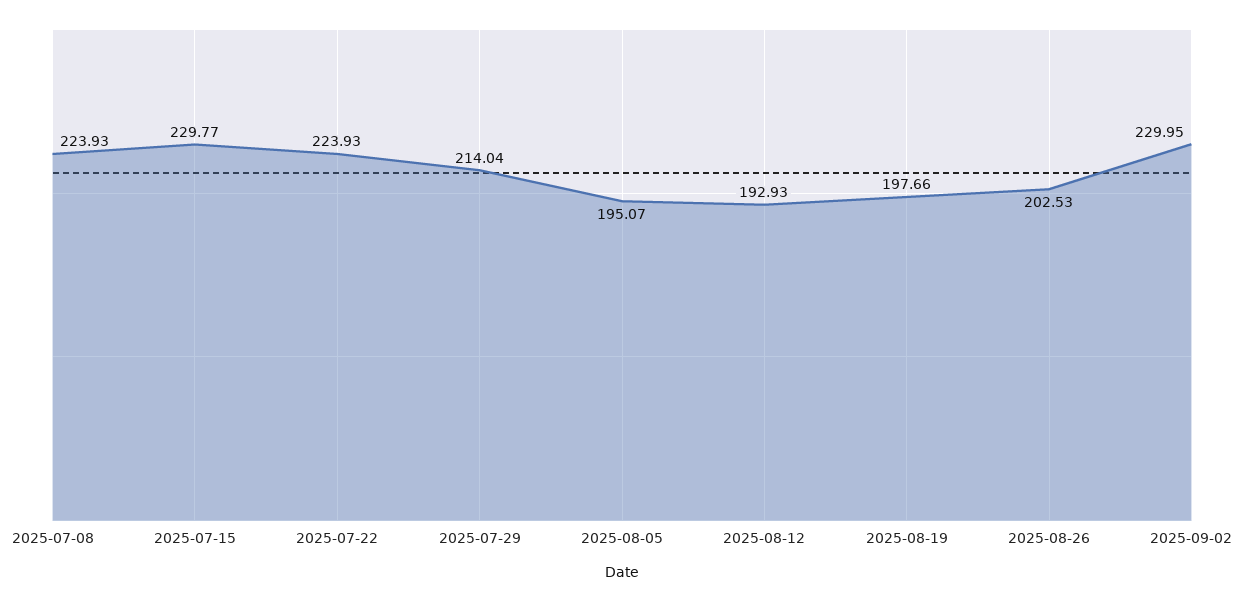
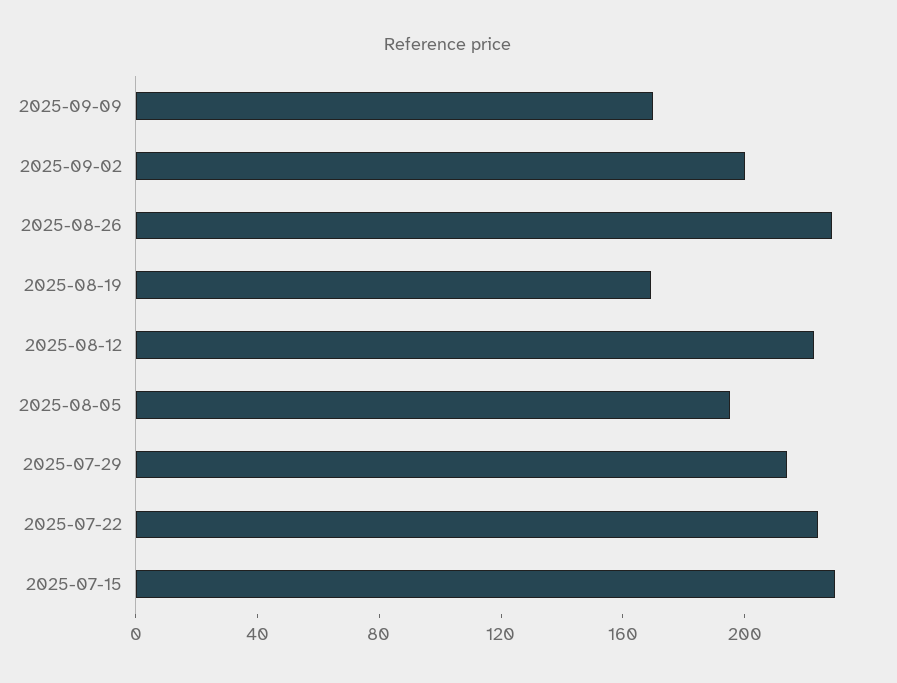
2025-07-08: 223.93 -> none
2025-08-12: 192.93 -> 220
2025-08-19: 197.66 -> 170
2025-08-26: 202.53 -> 230
2025-09-02: 229.95 -> 200
2025-09-09: none -> 170

